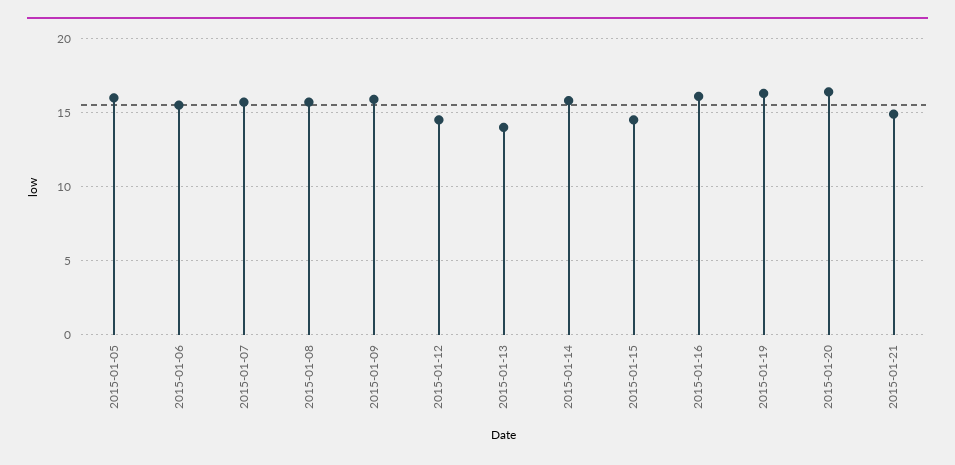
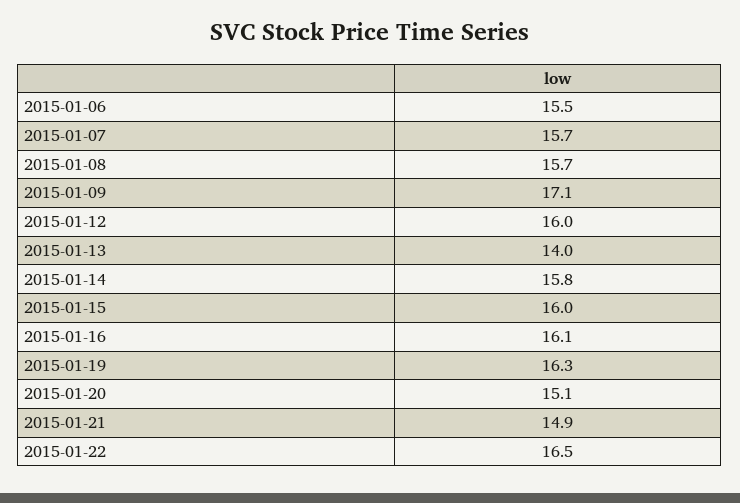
2015-01-05: 16 -> none
2015-01-09: 16 -> 17.1
2015-01-12: 14.5 -> 16
2015-01-15: 14.5 -> 16
2015-01-20: 16.5 -> 15.1
2015-01-22: none -> 16.5

